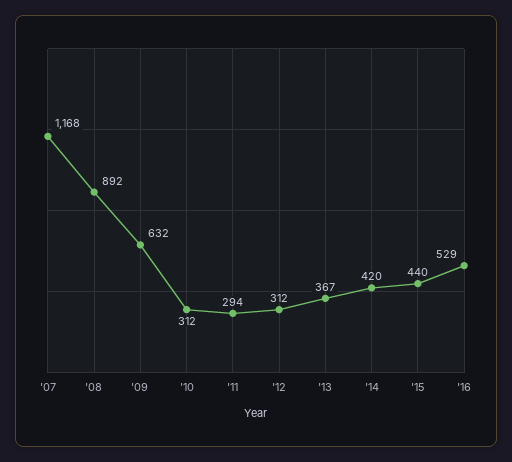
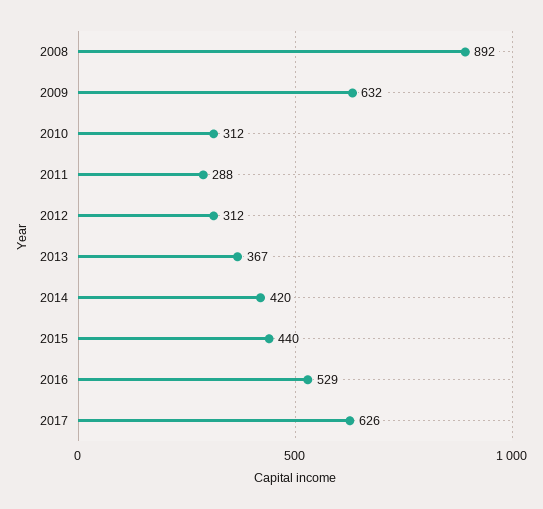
'07: 1168 -> none
'11: 294 -> 288
2017: none -> 626

